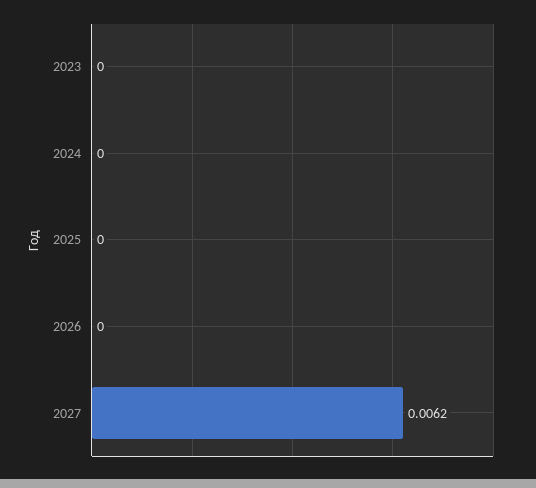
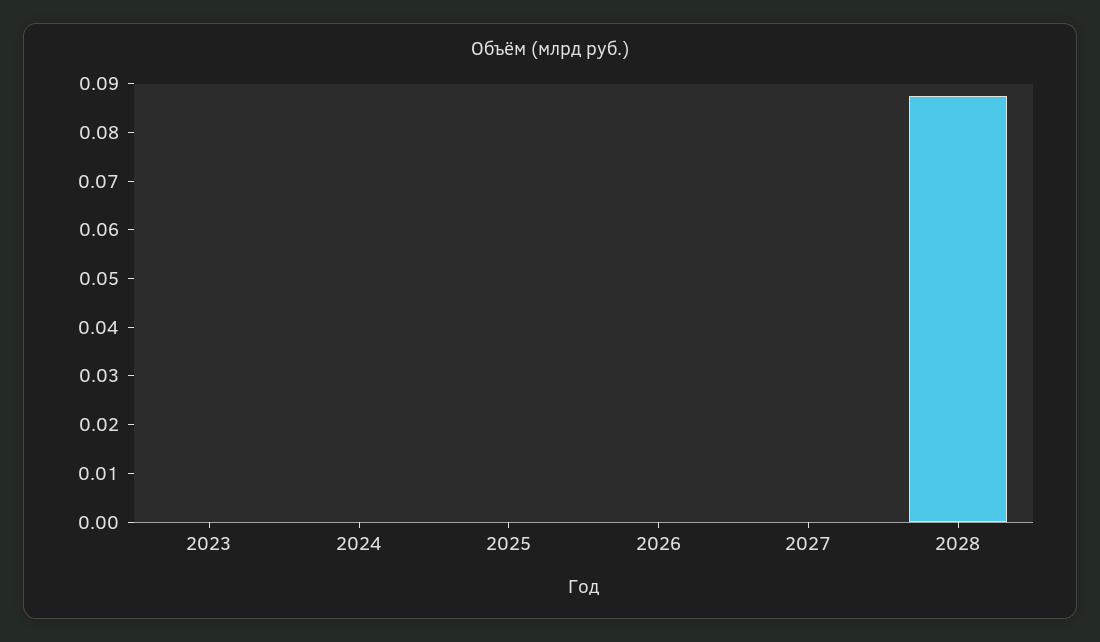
2027: 0.0062 -> 0
2028: none -> 0.088

